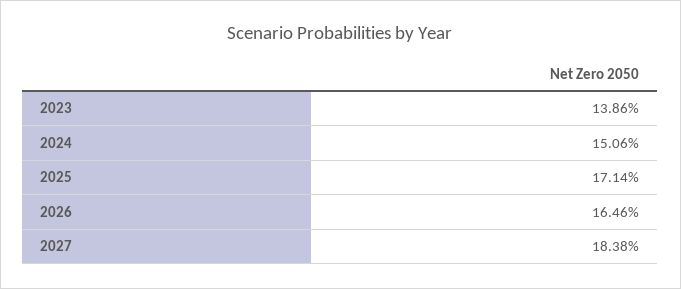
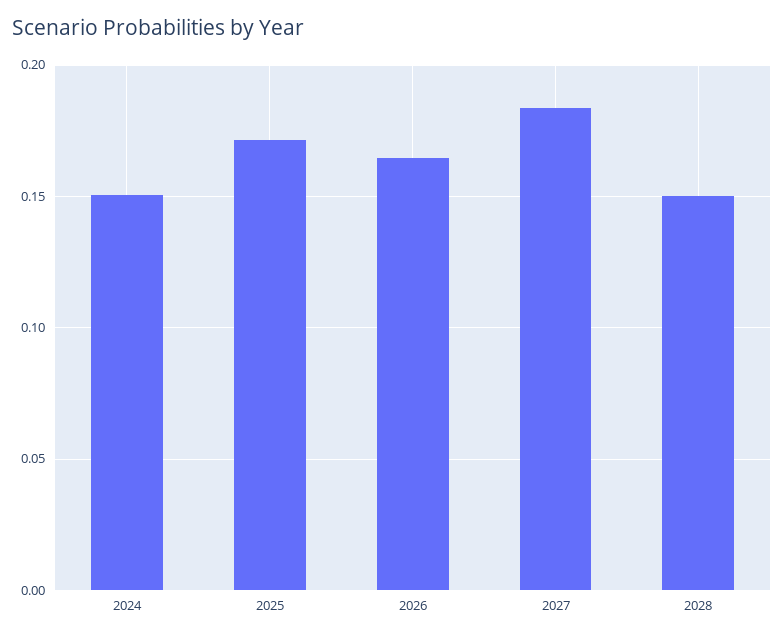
2023: 0.1386 -> none
2028: none -> 0.15

